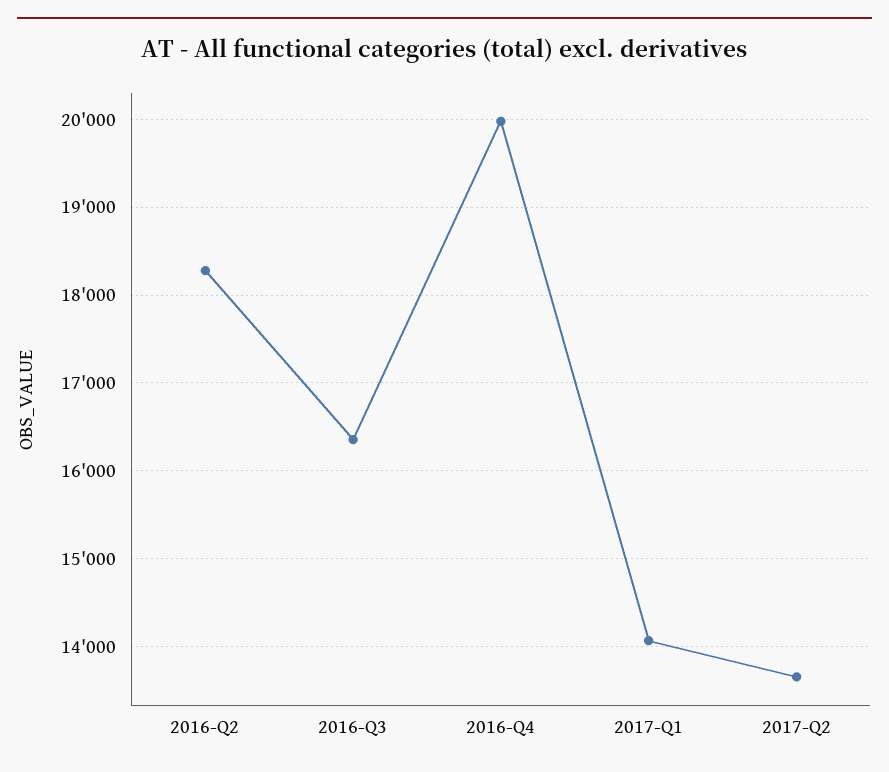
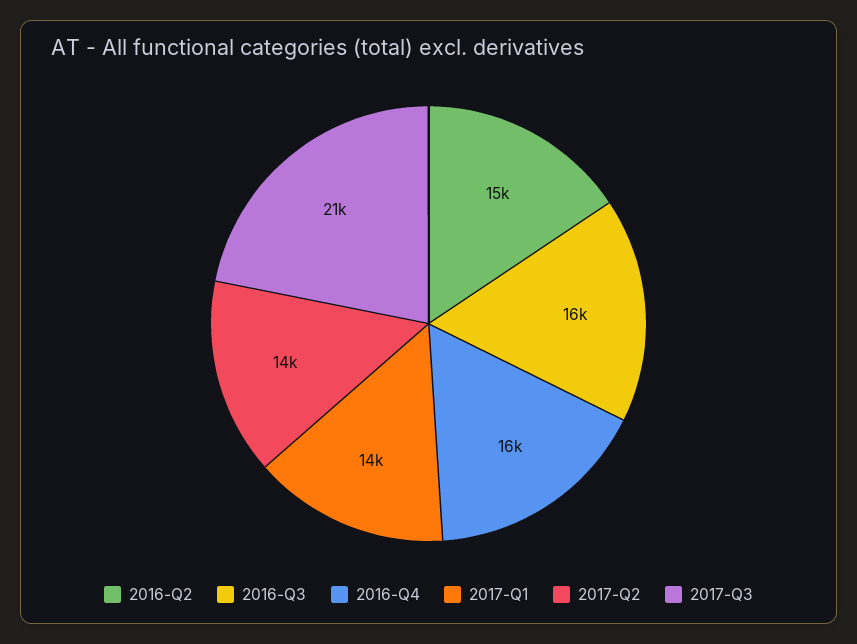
2016-Q2: 18300 -> 15000
2016-Q4: 20000 -> 16000
2017-Q3: none -> 21000

